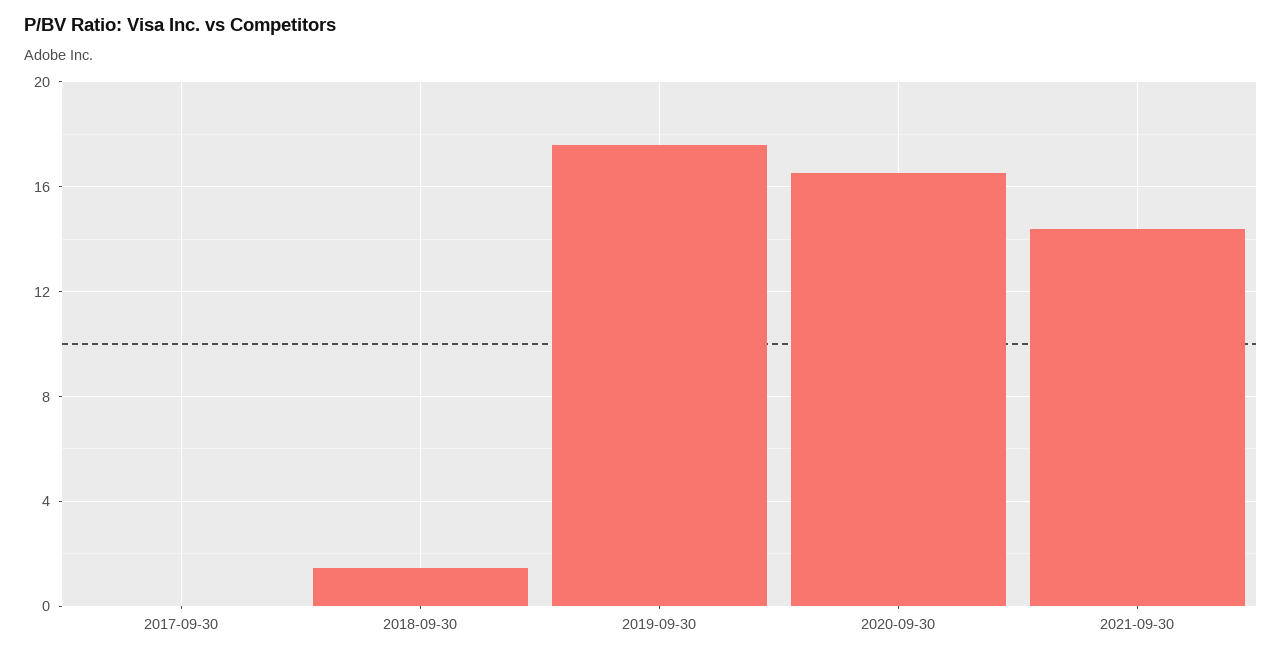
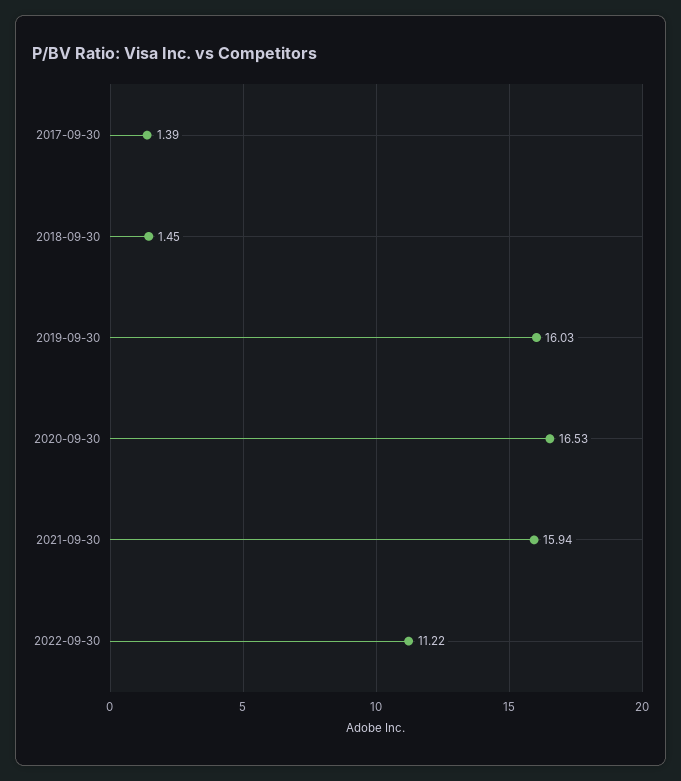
2017-09-30: 0 -> 1.39
2019-09-30: 17.5 -> 16.03
2021-09-30: 14.5 -> 15.94
2022-09-30: none -> 11.22

